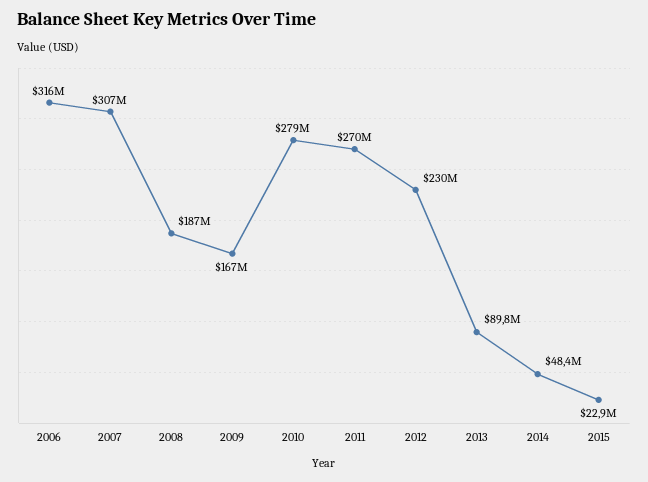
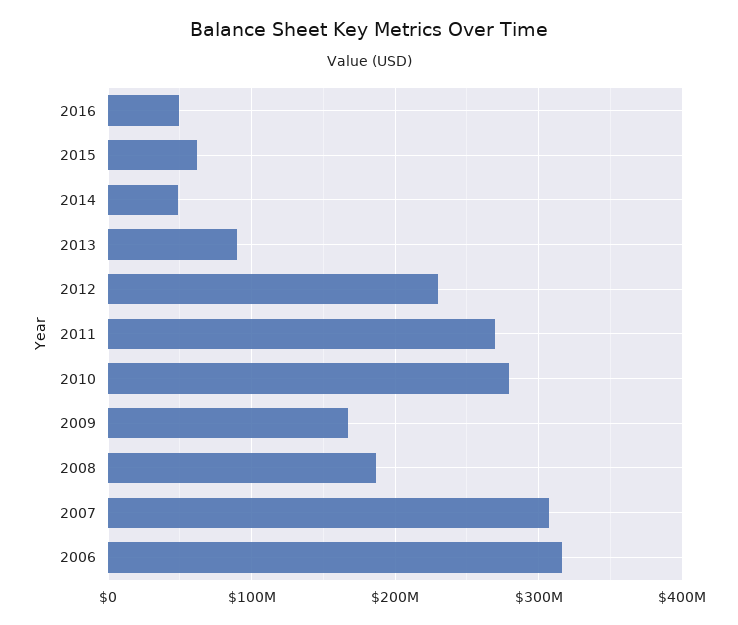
2015: 22900000 -> 60000000
2016: none -> 50000000

